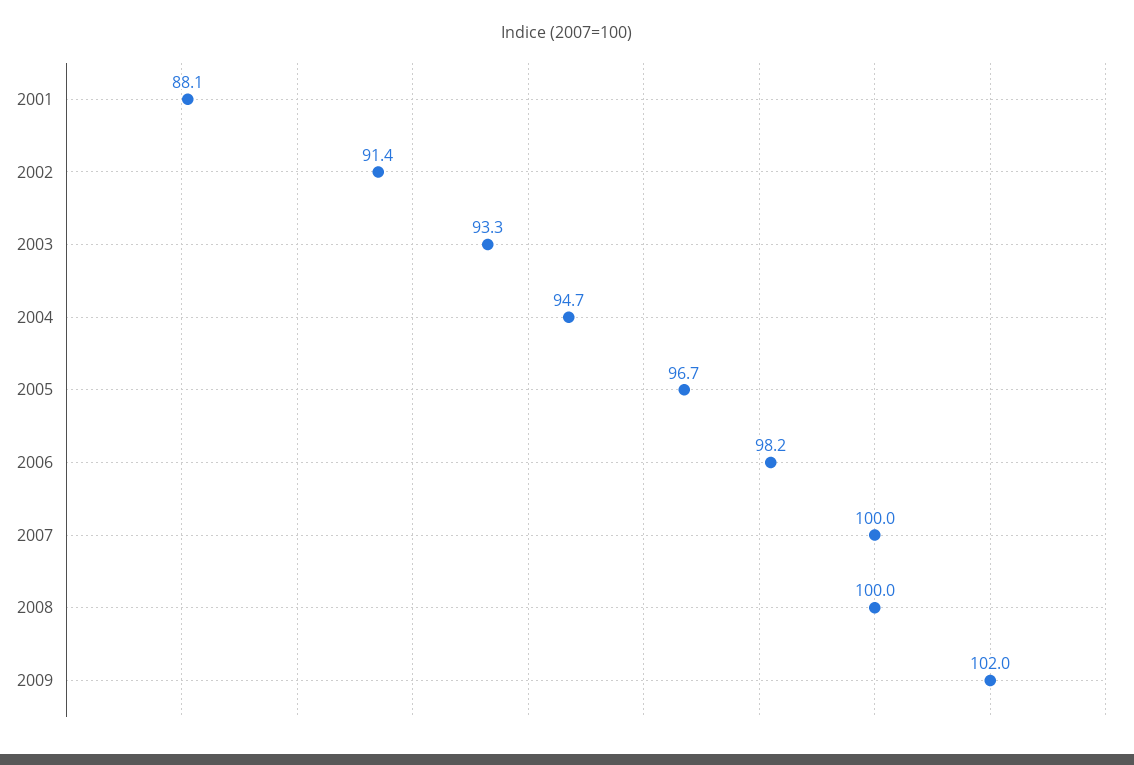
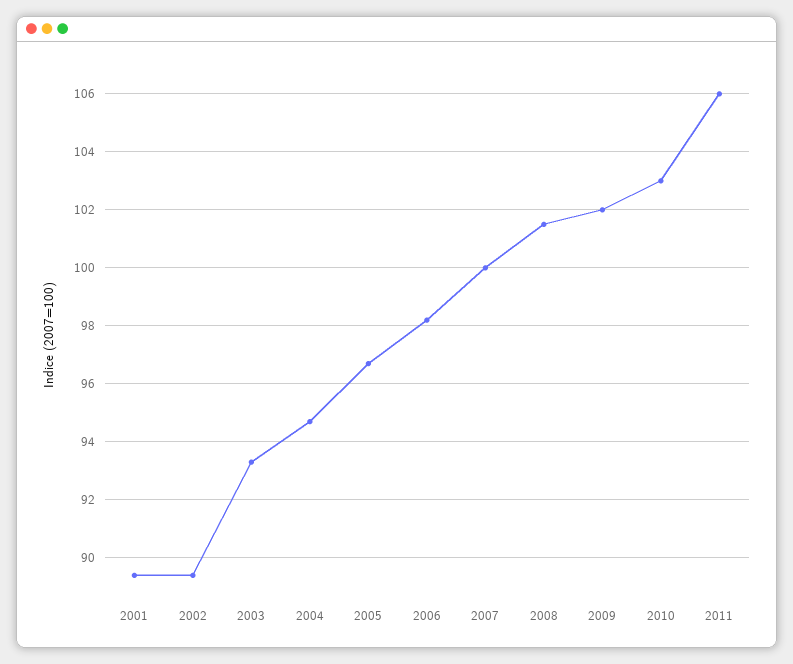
2001: 88.1 -> 89.5
2002: 91.4 -> 89.5
2008: 100 -> 101.5
2010: none -> 103
2011: none -> 106

